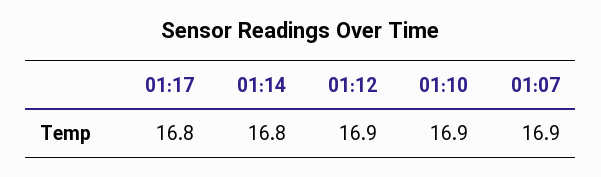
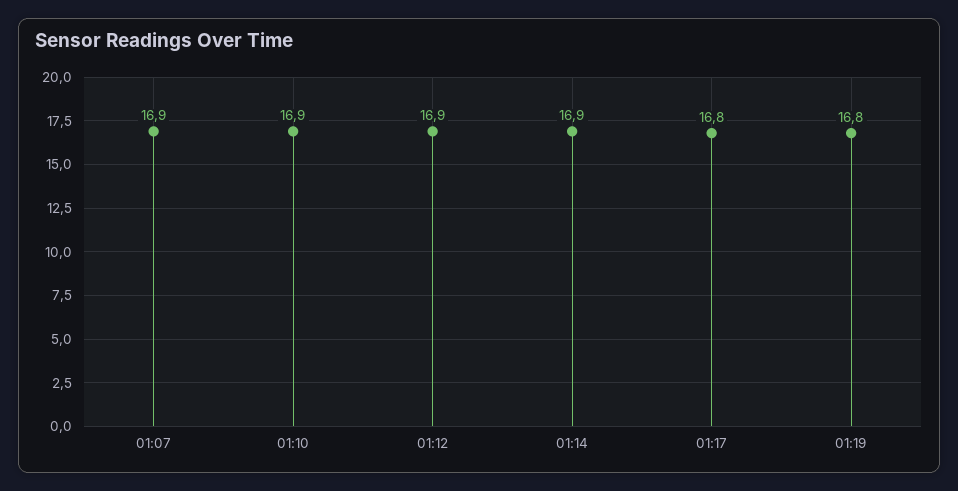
01:14: 16.8 -> 16.9
01:19: none -> 16.8

